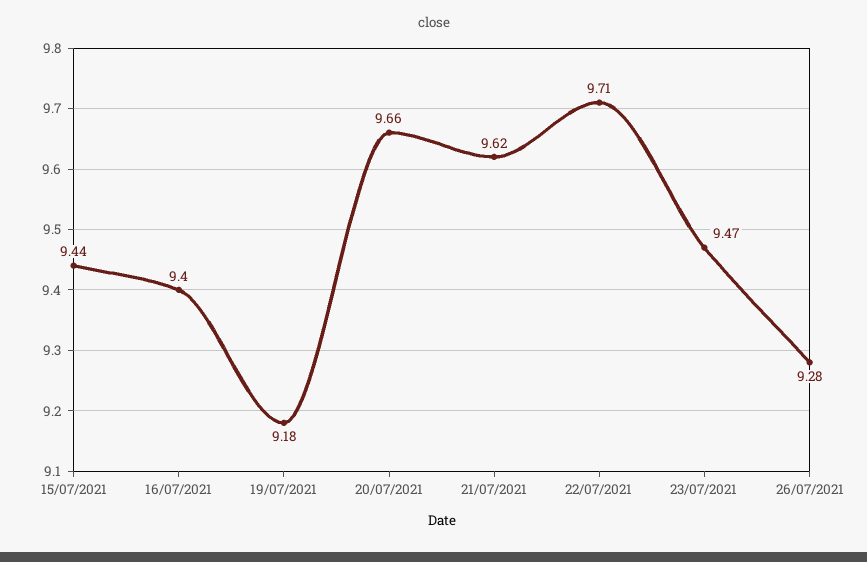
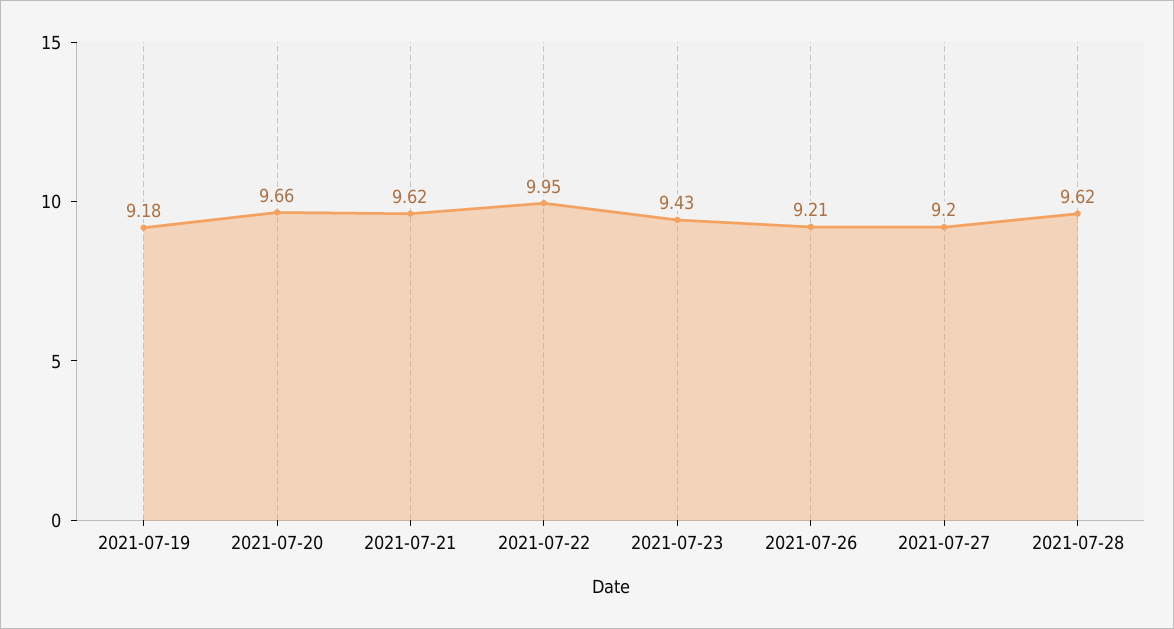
15/07/2021: 9.44 -> none
16/07/2021: 9.4 -> none
22/07/2021: 9.71 -> 9.95
23/07/2021: 9.47 -> 9.43
26/07/2021: 9.28 -> 9.21
2021-07-27: none -> 9.2
2021-07-28: none -> 9.62

